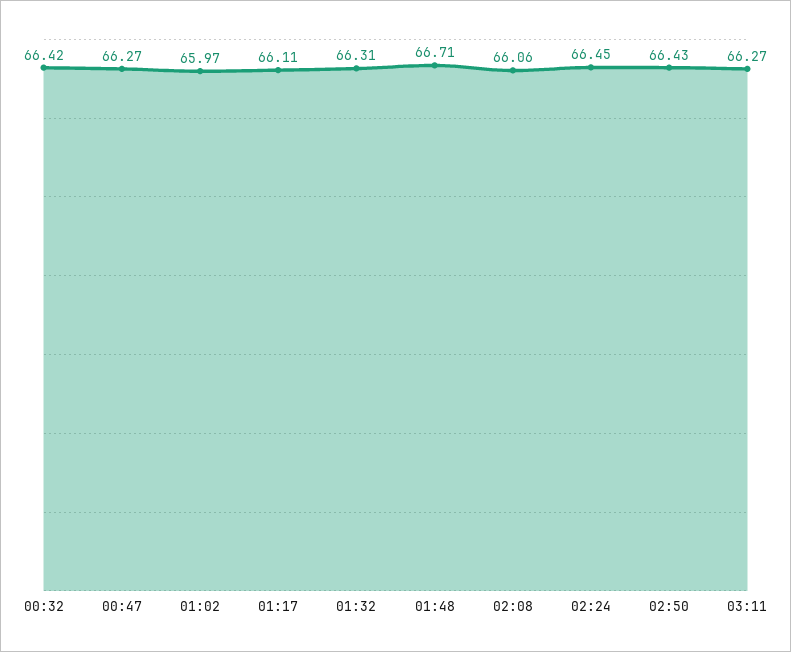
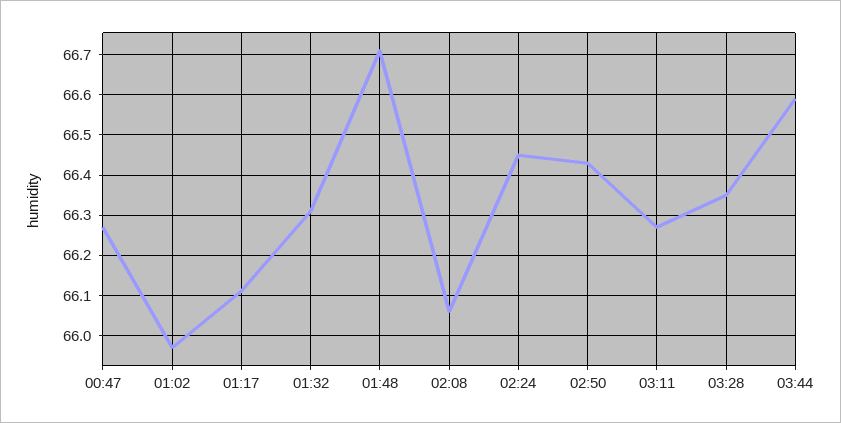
00:32: 66.42 -> none
03:28: none -> 66.35
03:44: none -> 66.6

